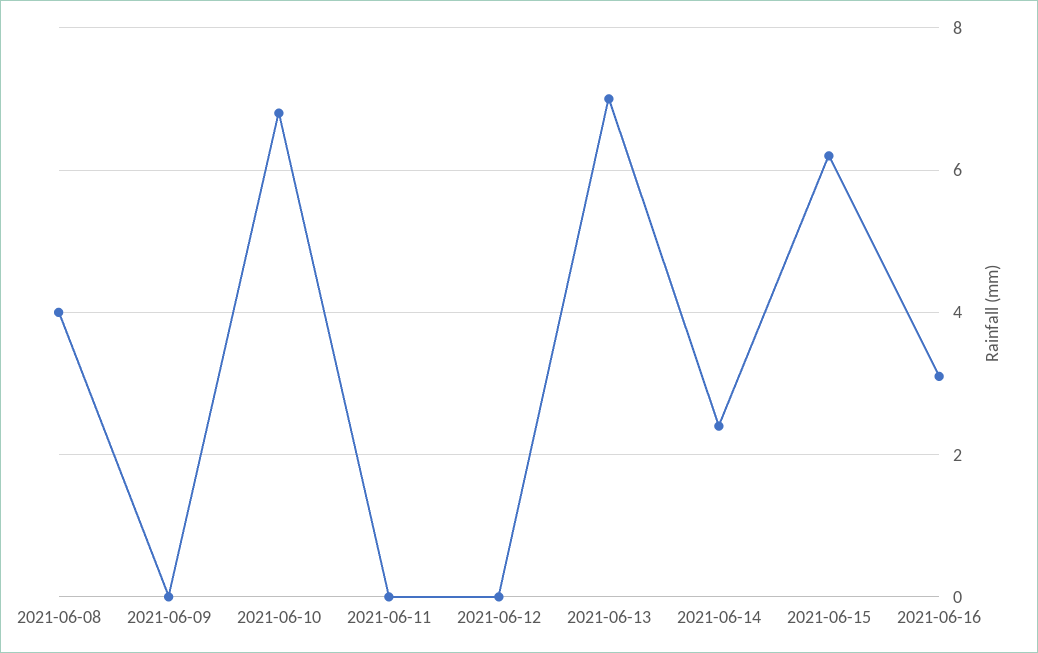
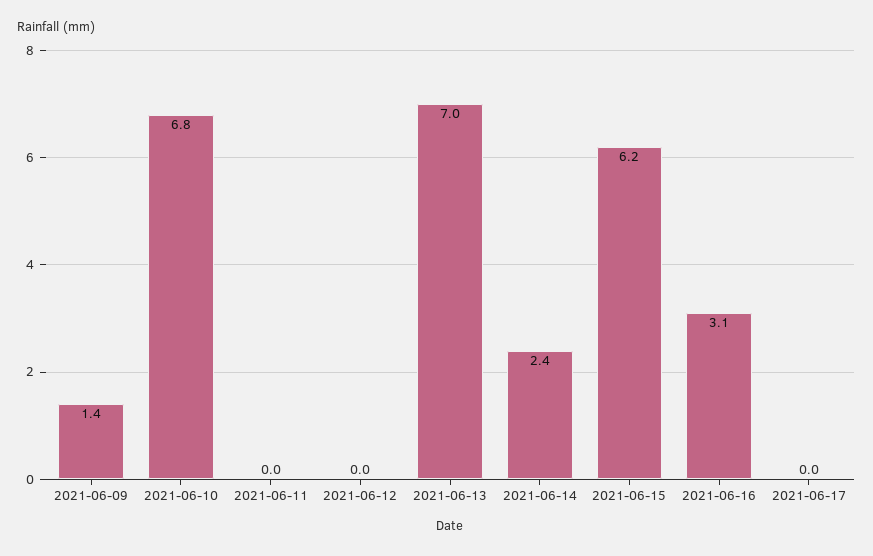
2021-06-08: 4 -> none
2021-06-09: 0 -> 1.4
2021-06-17: none -> 0

